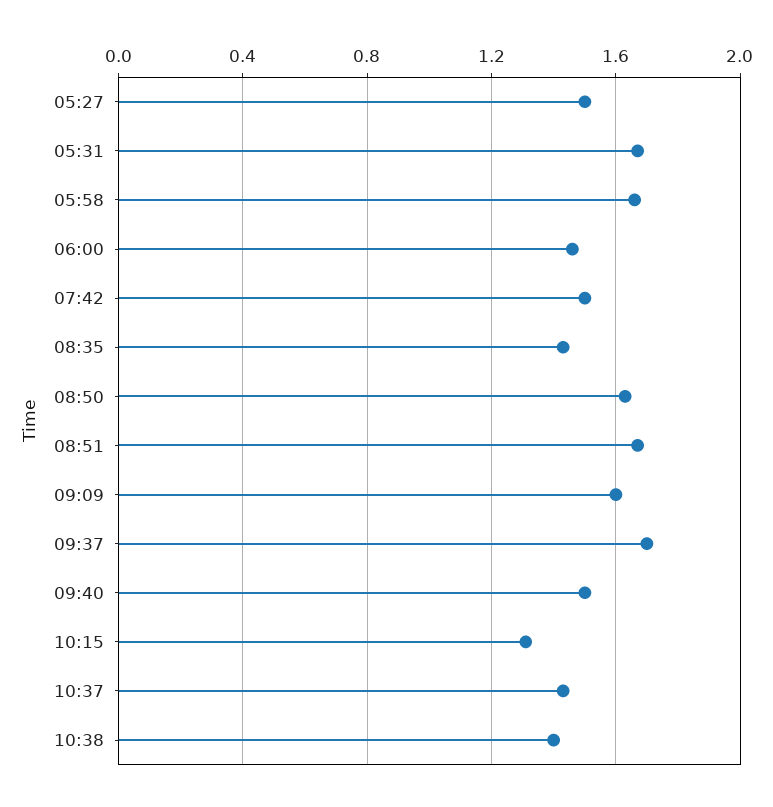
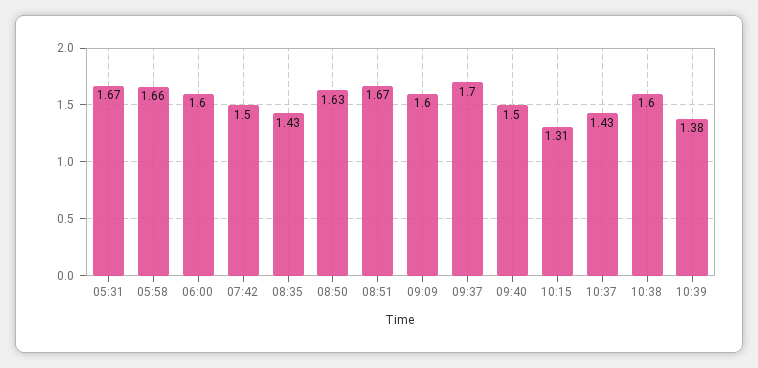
05:27: 1.5 -> none
06:00: 1.45 -> 1.6
10:38: 1.4 -> 1.6
10:39: none -> 1.38

